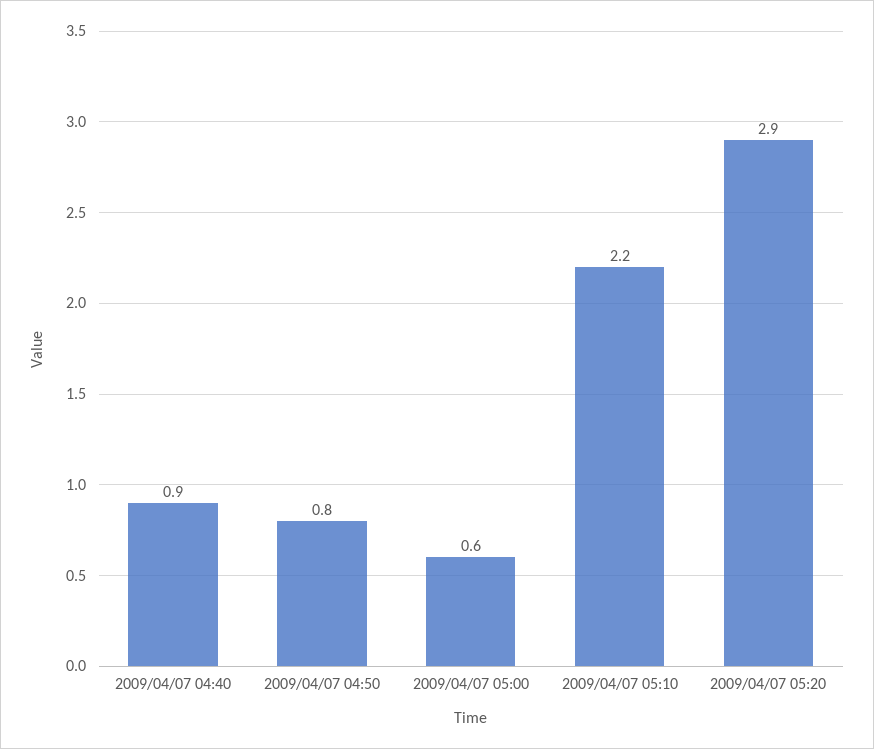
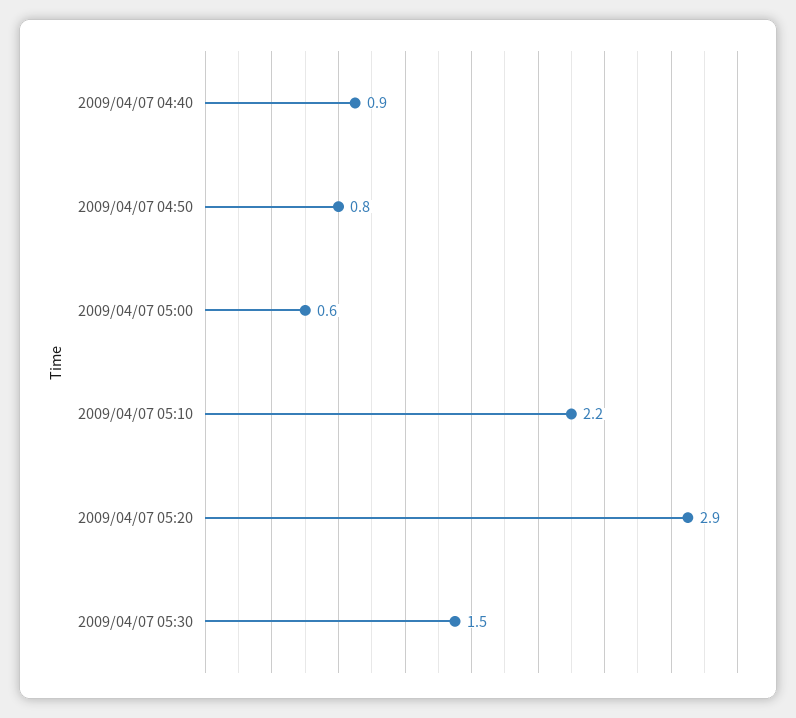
2009/04/07 05:30: none -> 1.5

